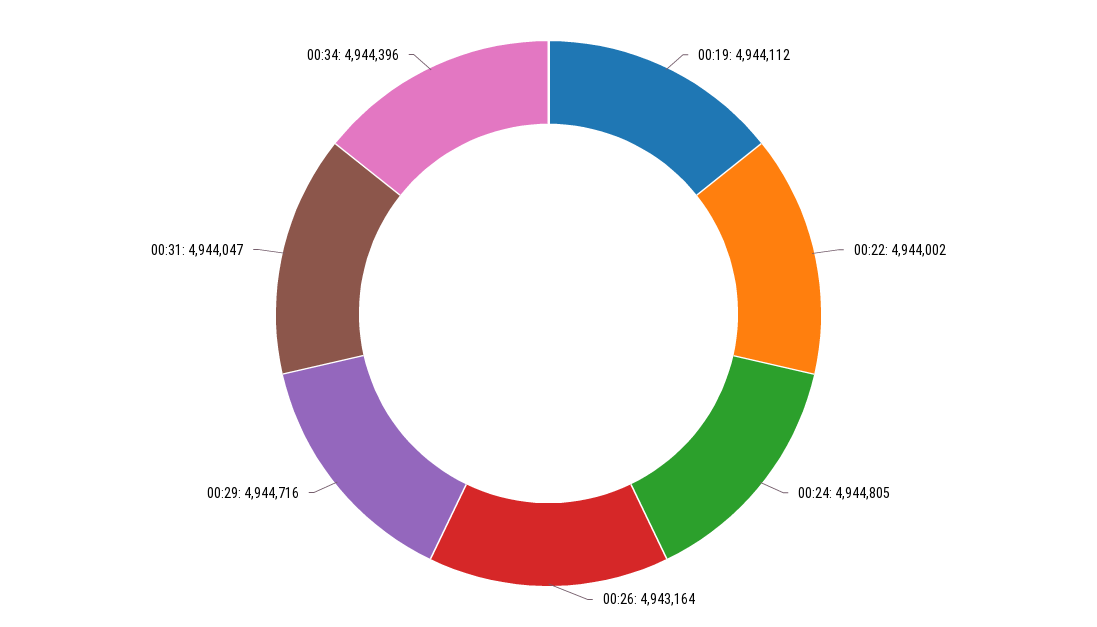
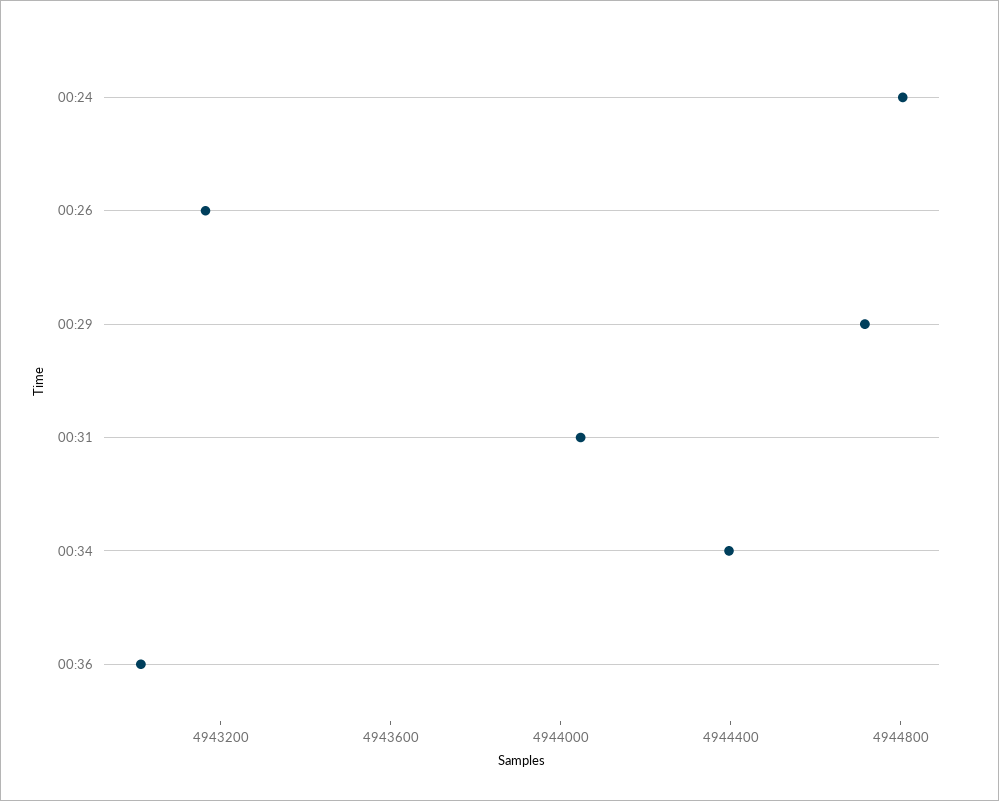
00:19: 4944112 -> none
00:22: 4944002 -> none
00:36: none -> 4943000

